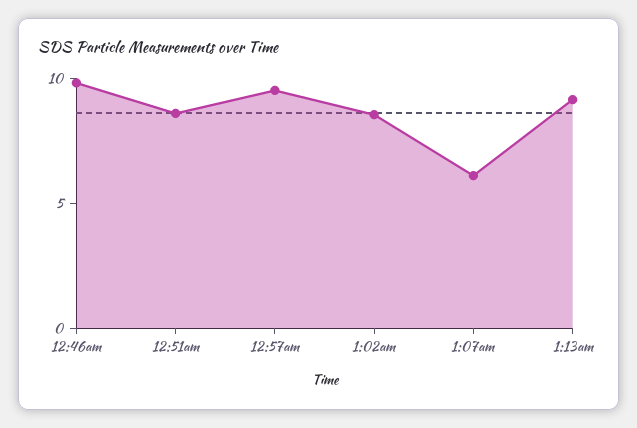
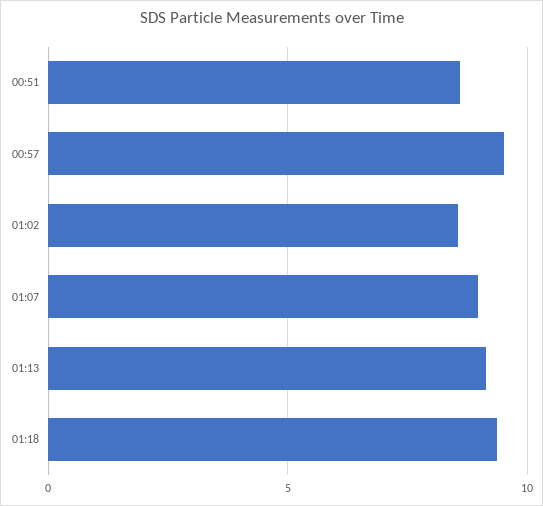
12:46am: 10 -> none
1:07am: 6 -> 9
01:18: none -> 9.5

